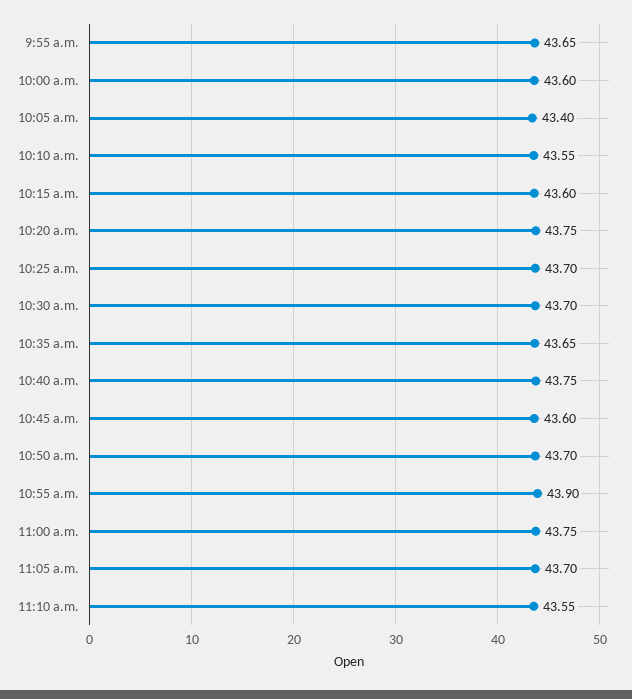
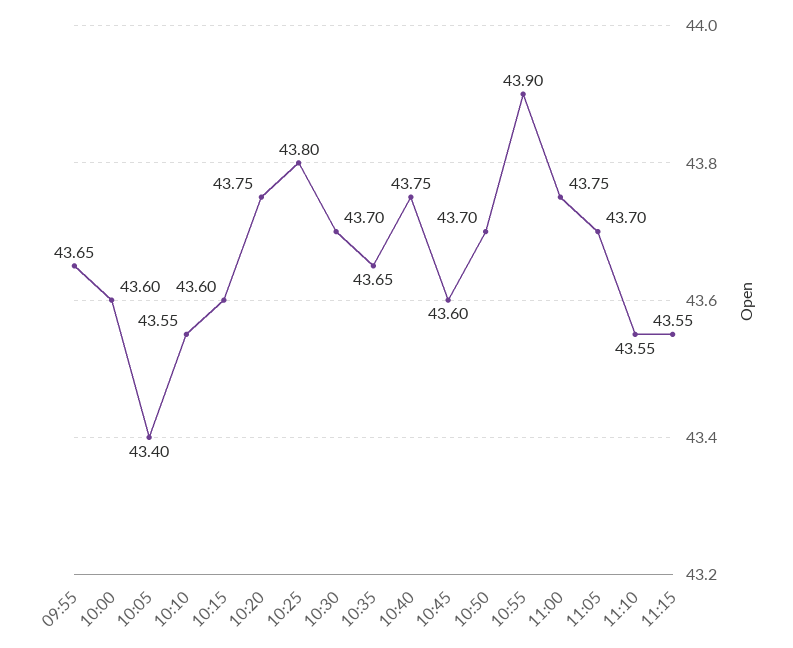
10:25 a.m.: 43.7 -> 43.8
11:15: none -> 43.55

